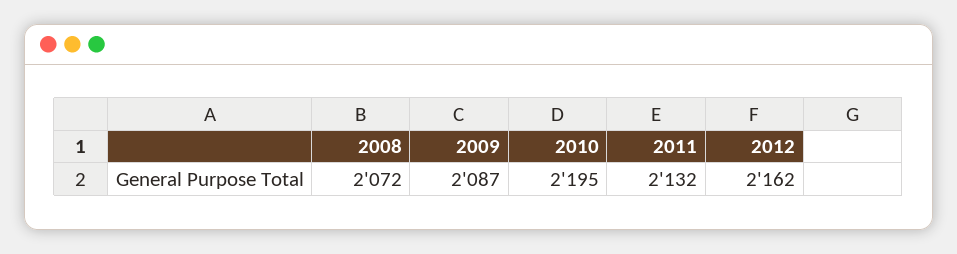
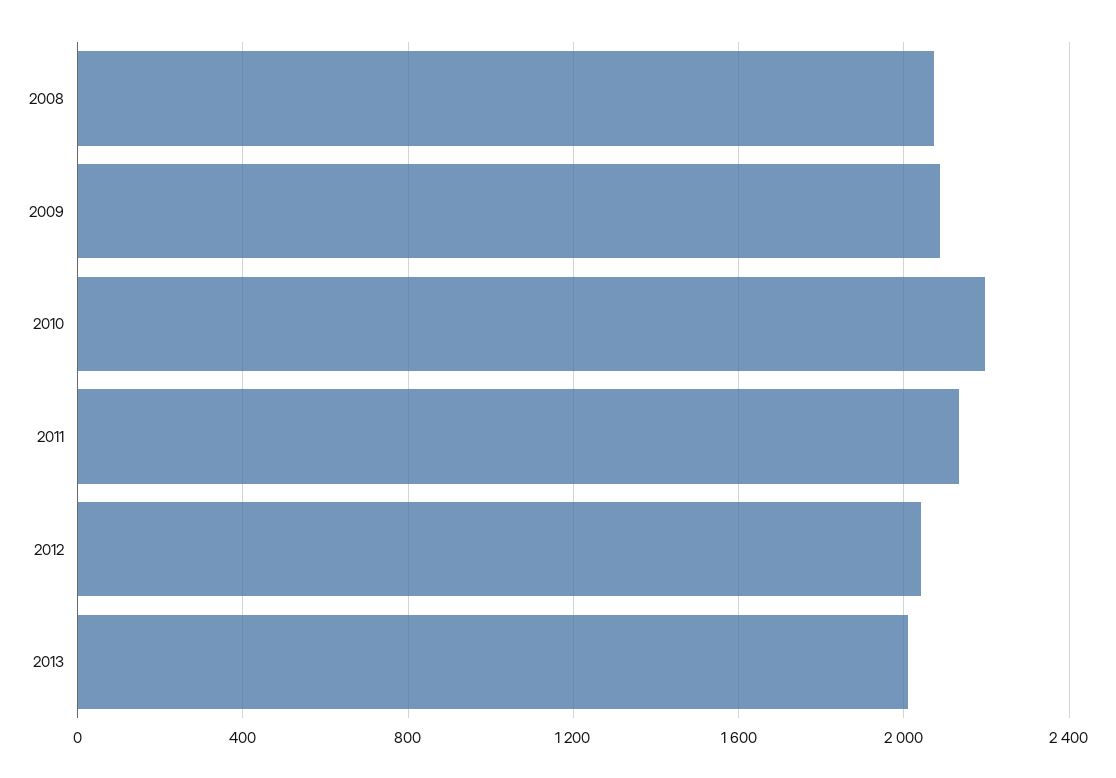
2012: 2162 -> 2050
2013: none -> 2000

